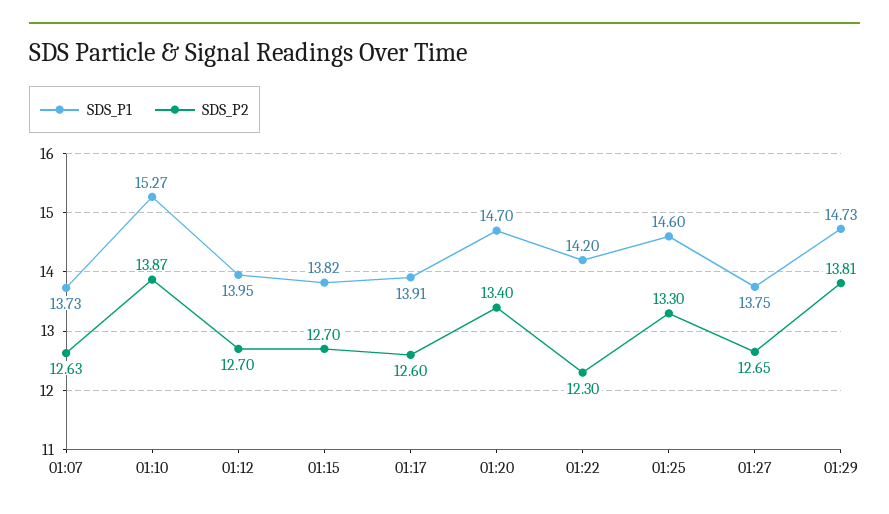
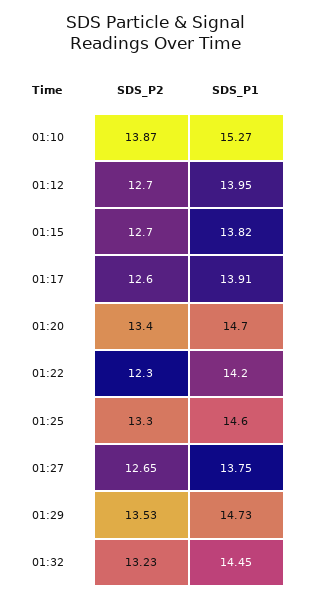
SDS_P1, 01:07: 13.73 -> none
SDS_P2, 01:07: 12.63 -> none
SDS_P2, 01:29: 13.81 -> 13.53
SDS_P2, 01:32: none -> 13.23
SDS_P1, 01:32: none -> 14.45

